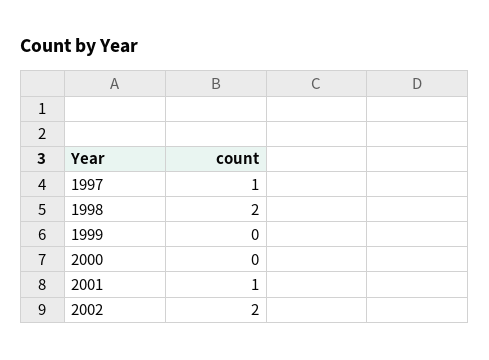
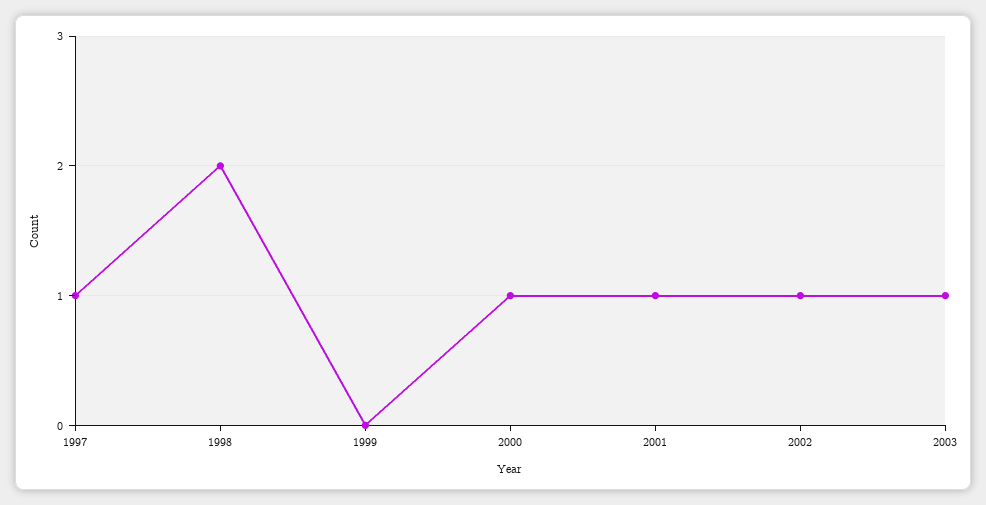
2000: 0 -> 1
2002: 2 -> 1
2003: none -> 1

